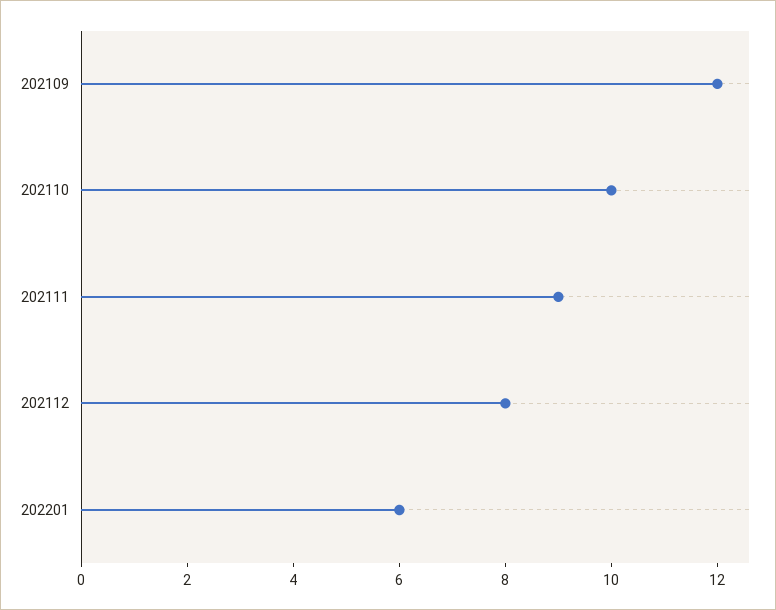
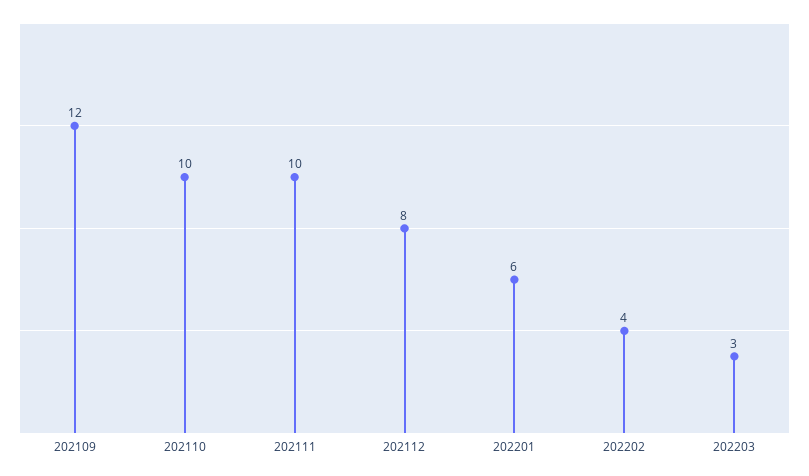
202111: 9 -> 10
202202: none -> 4
202203: none -> 3

